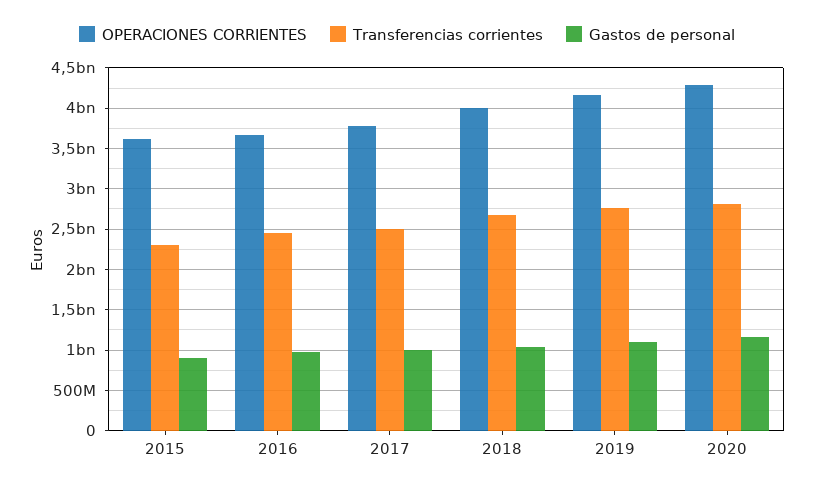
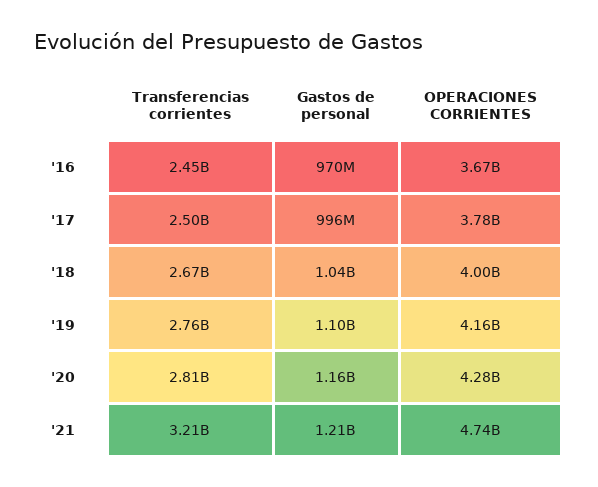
OPERACIONES CORRIENTES, 2015: 3600000000 -> none
Transferencias corrientes, 2015: 2300000000 -> none
Gastos de personal, 2015: 900000000 -> none
Transferencias corrientes, '21: none -> 3210000000
Gastos de personal, '21: none -> 1210000000
OPERACIONES CORRIENTES, '21: none -> 4740000000

